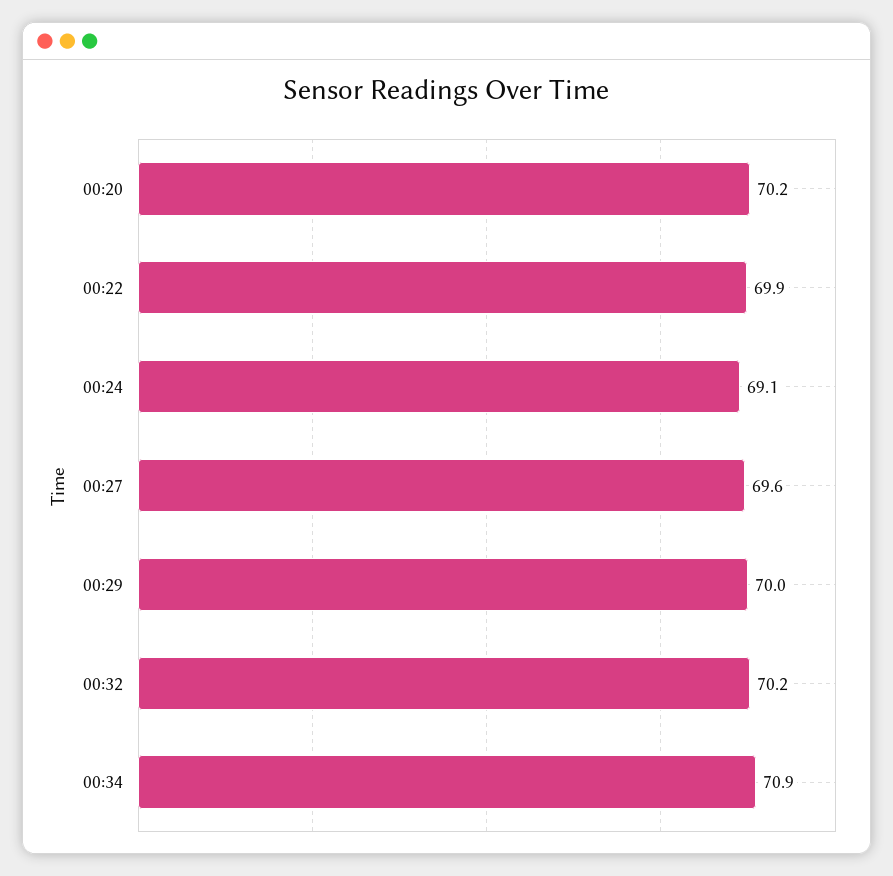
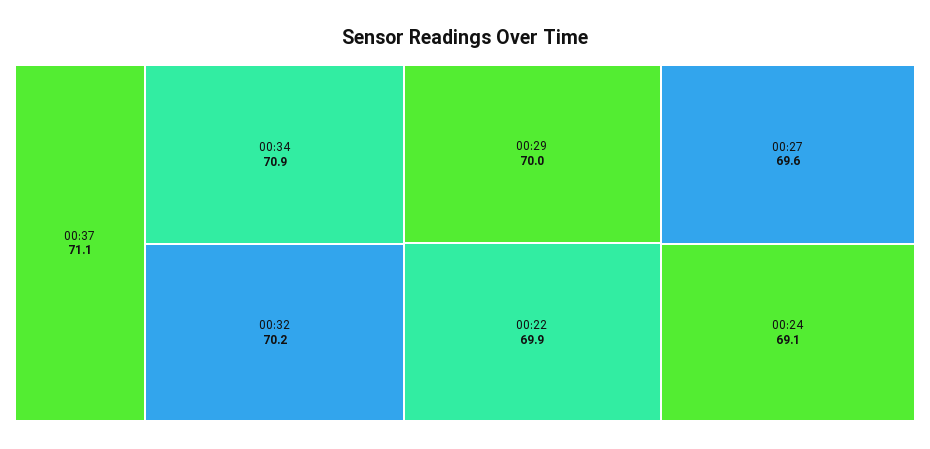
00:20: 70.2 -> none
00:37: none -> 71.1

